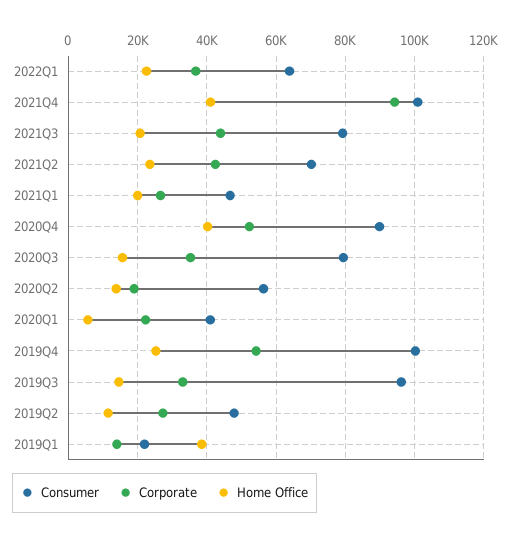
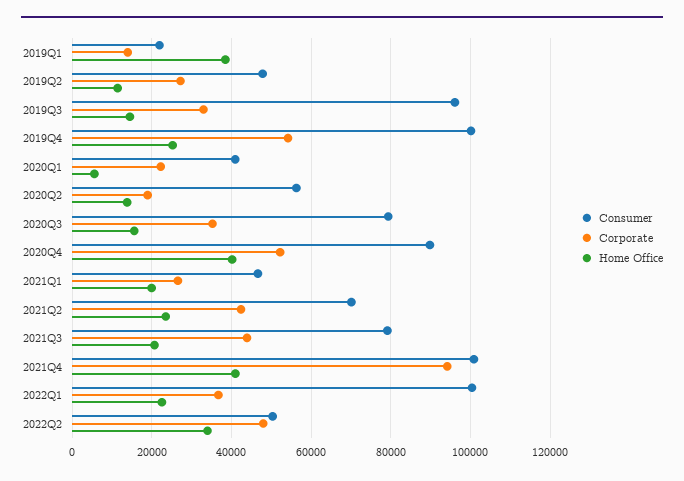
Consumer, 2022Q1: 64000 -> 100000
Consumer, 2022Q2: none -> 50000
Corporate, 2022Q2: none -> 48000
Home Office, 2022Q2: none -> 34000

